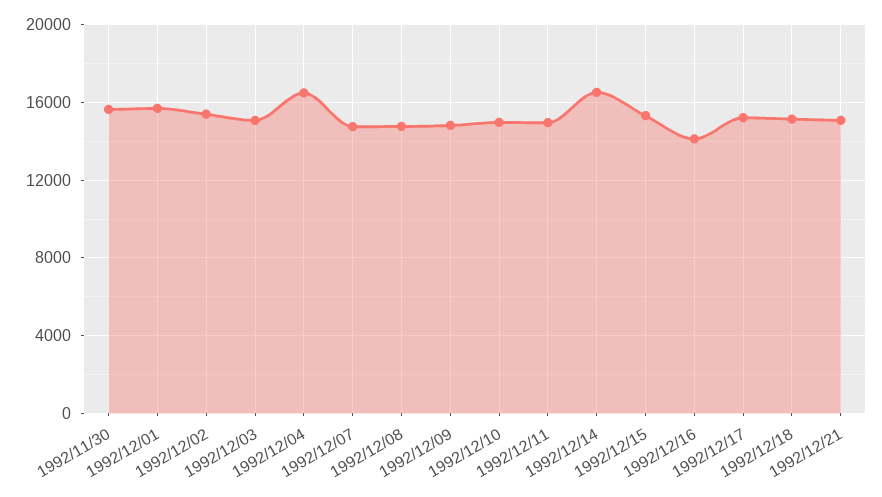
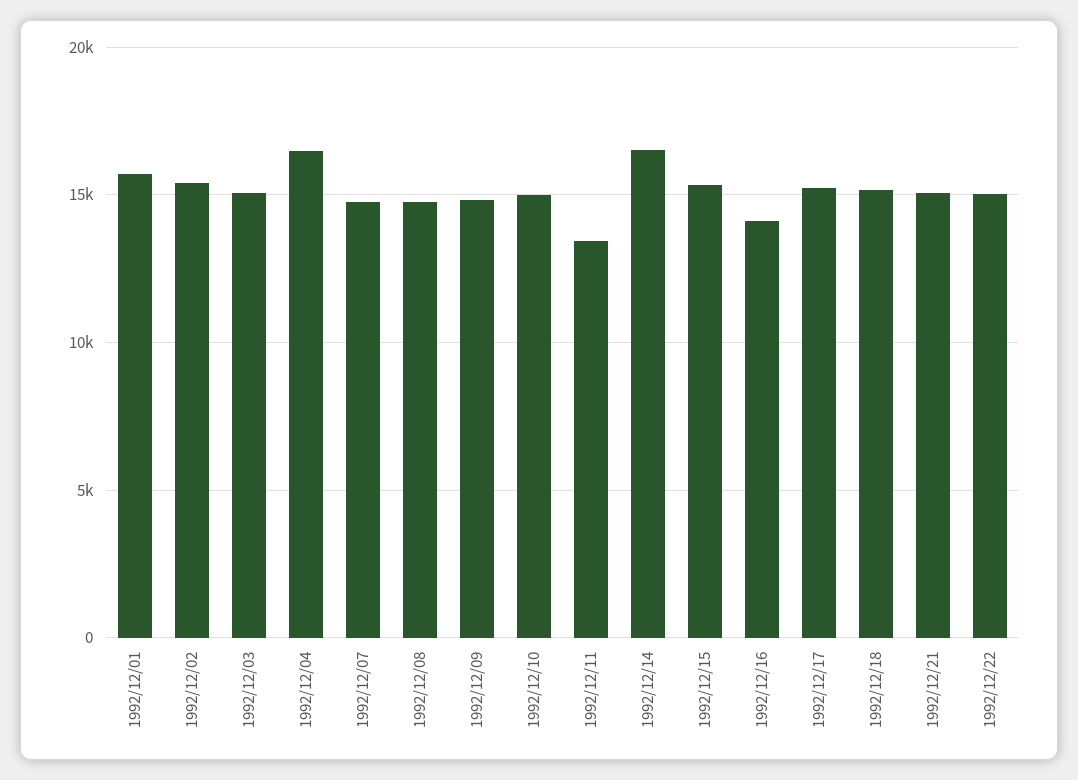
1992/11/30: 15500 -> none
1992/12/11: 15000 -> 13500
1992/12/22: none -> 15000

